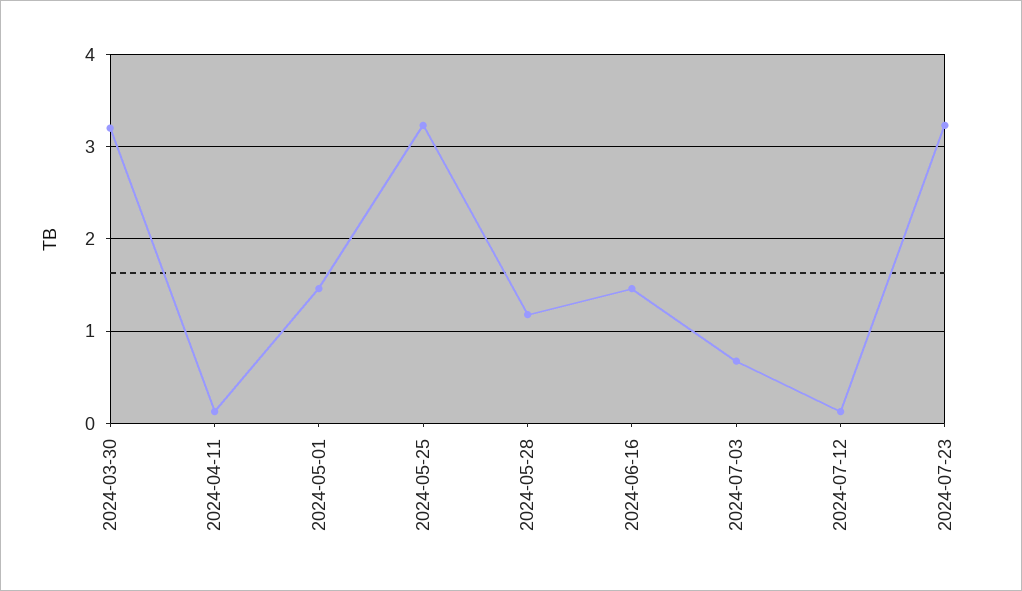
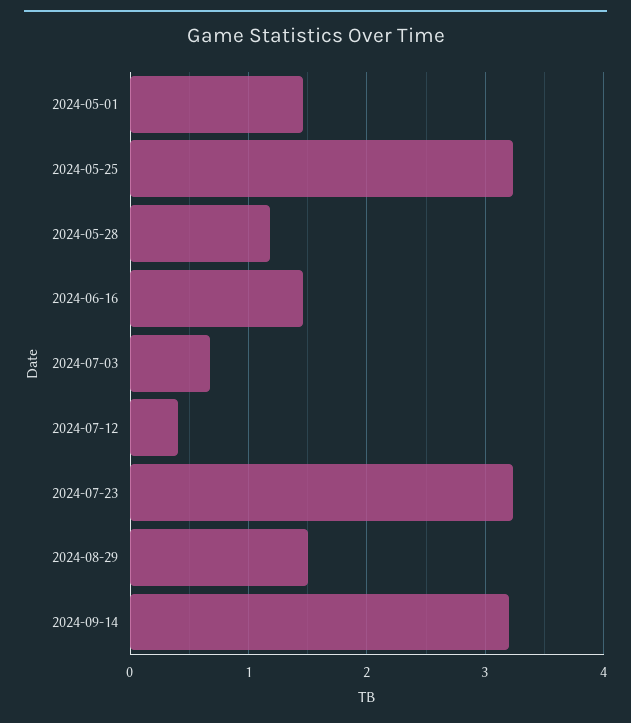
2024-03-30: 3.2 -> none
2024-04-11: 0.1 -> none
2024-07-12: 0.1 -> 0.4
2024-08-29: none -> 1.5
2024-09-14: none -> 3.2

